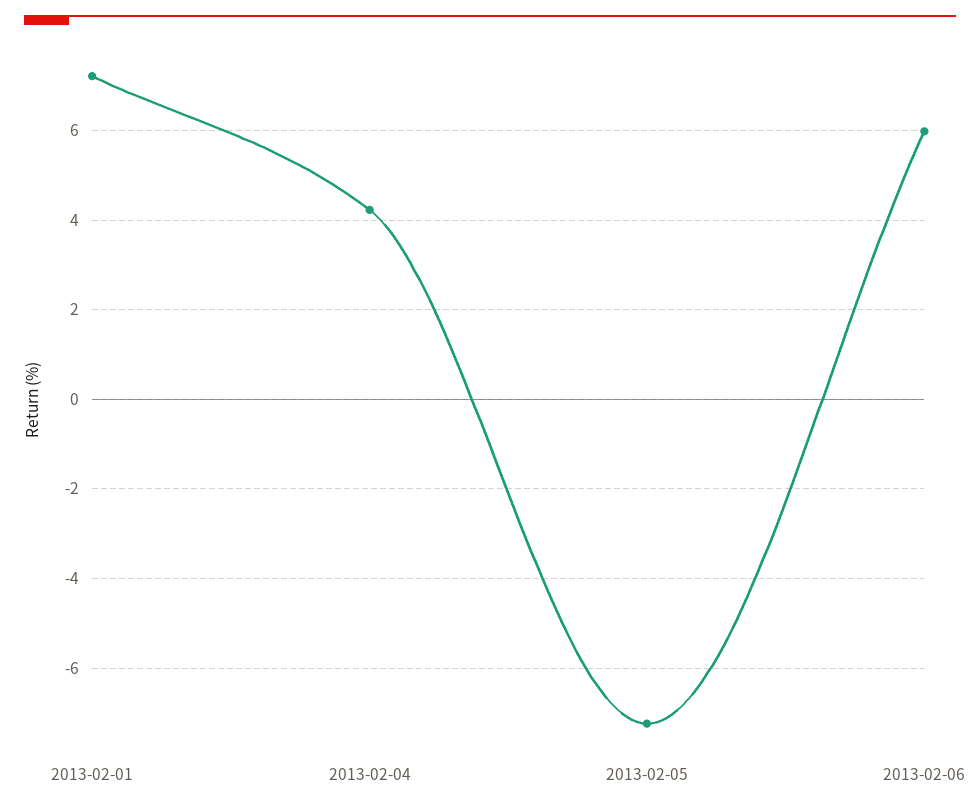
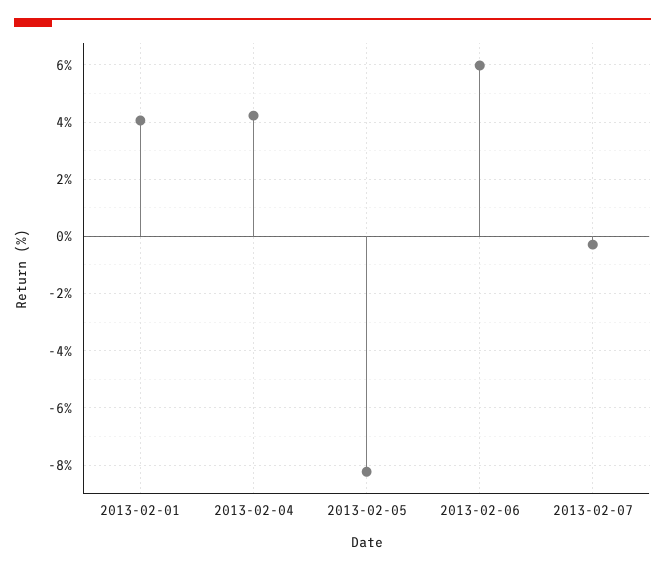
2013-02-01: 7.2 -> 4
2013-02-05: -7.2 -> -8.25
2013-02-07: none -> -0.25

